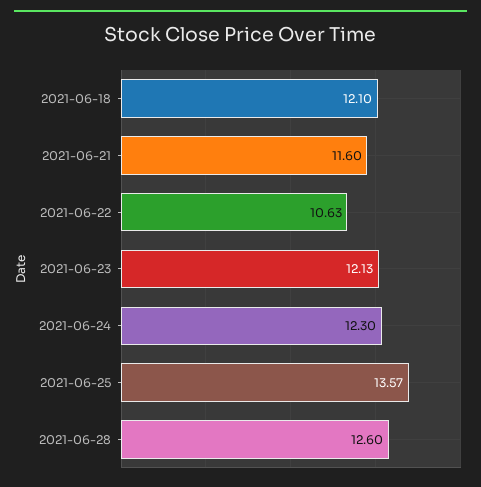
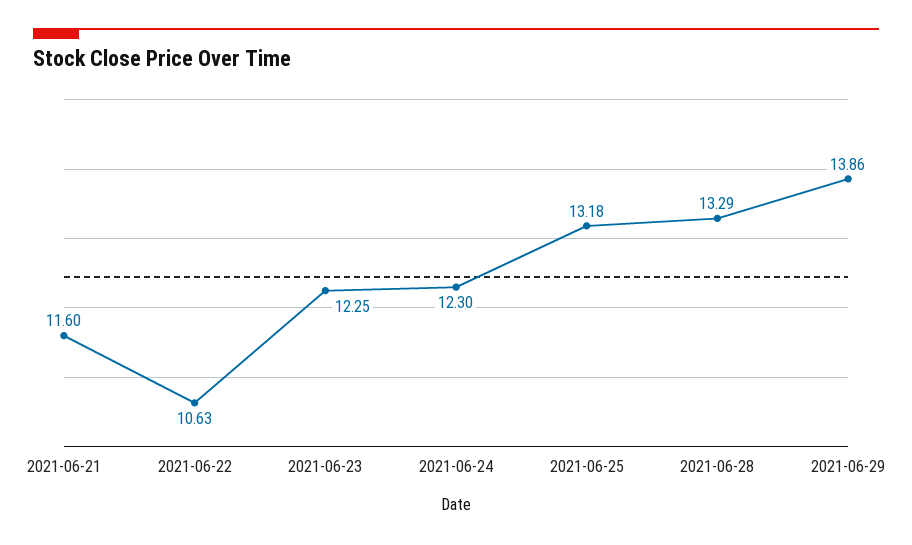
2021-06-18: 12.1 -> none
2021-06-23: 12.13 -> 12.25
2021-06-25: 13.57 -> 13.18
2021-06-28: 12.6 -> 13.29
2021-06-29: none -> 13.86

